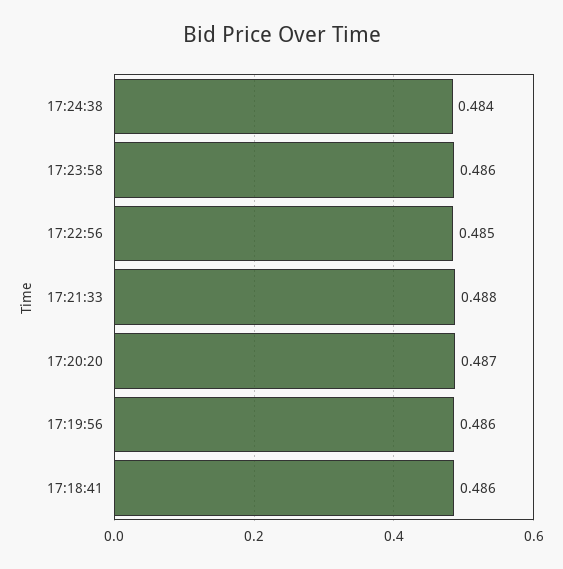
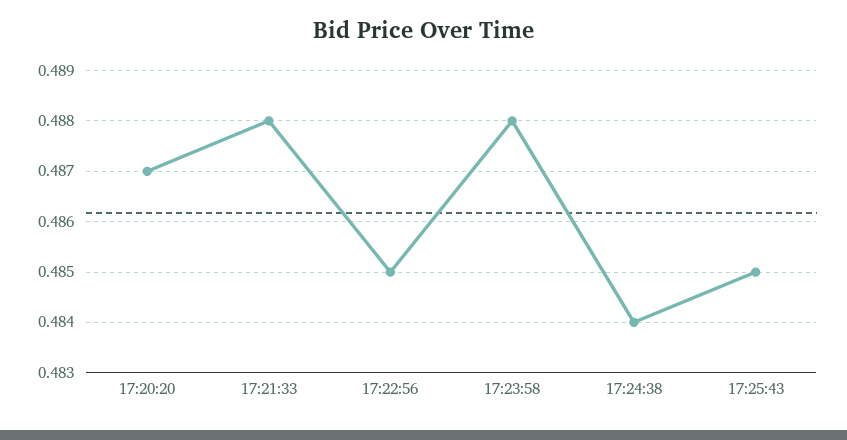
17:23:58: 0.486 -> 0.488
17:19:56: 0.486 -> none
17:18:41: 0.486 -> none
17:25:43: none -> 0.485

